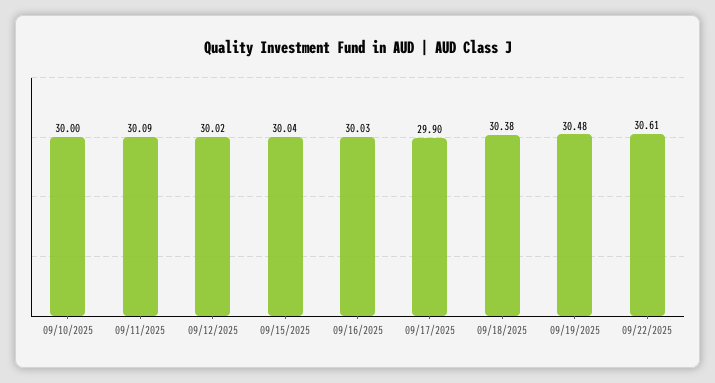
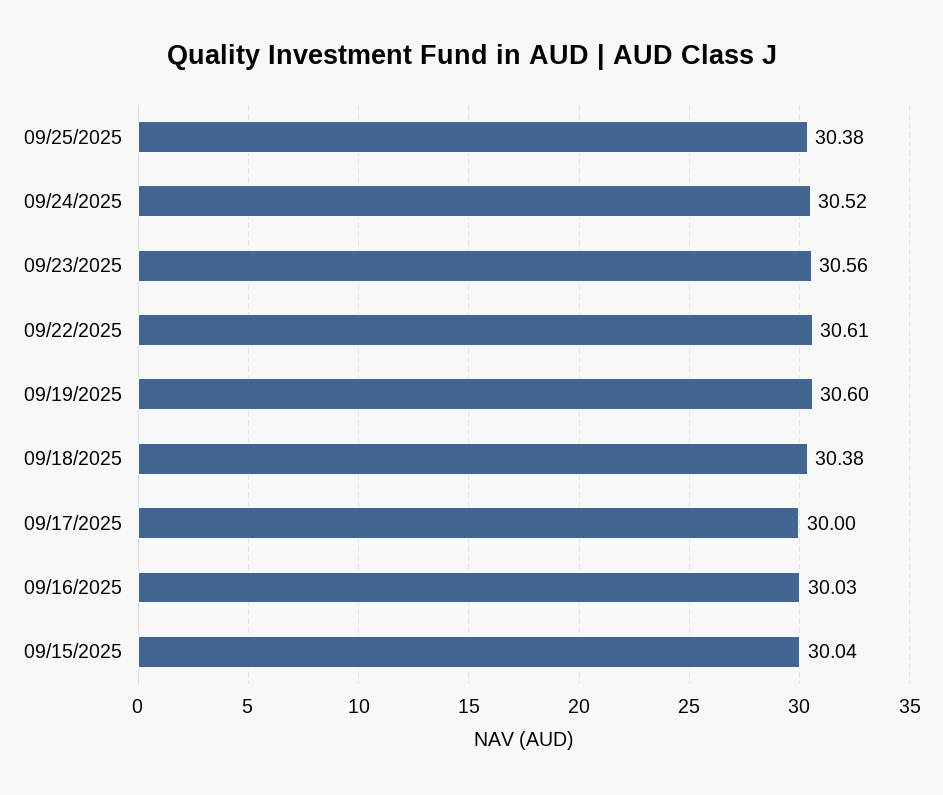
09/10/2025: 30 -> none
09/11/2025: 30.09 -> none
09/12/2025: 30.02 -> none
09/17/2025: 29.9 -> 30
09/19/2025: 30.48 -> 30.6
09/25/2025: none -> 30.38
09/24/2025: none -> 30.52
09/23/2025: none -> 30.56

